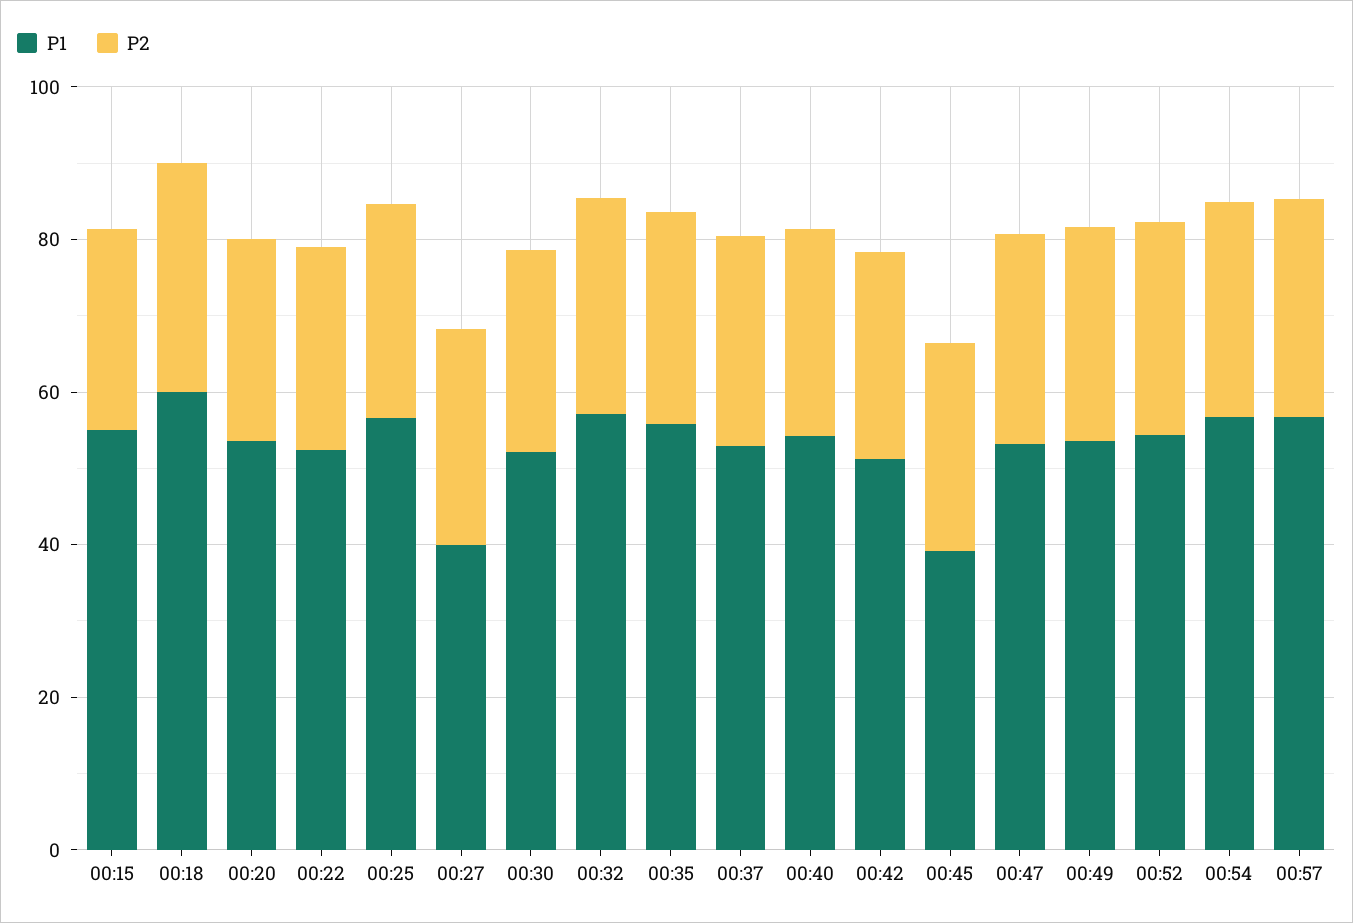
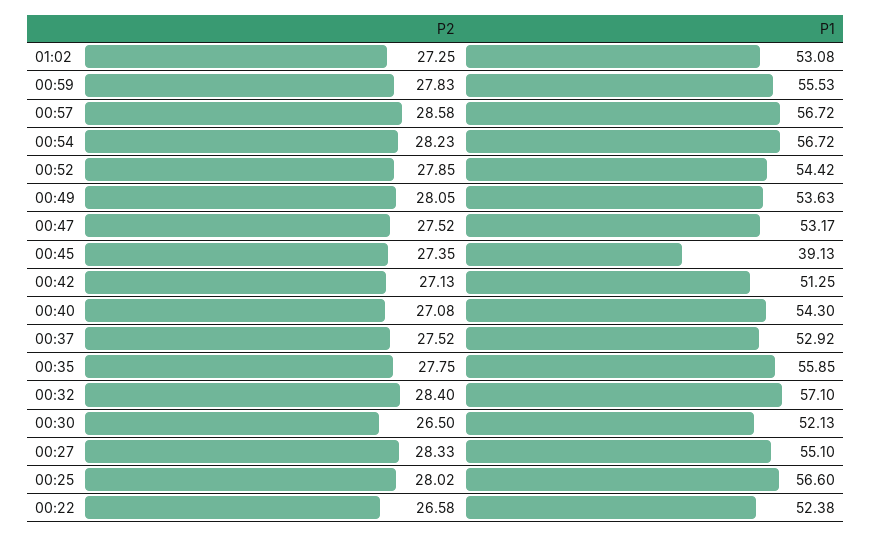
P1, 00:15: 55 -> none
P2, 00:15: 25 -> none
P1, 00:18: 60 -> none
P2, 00:18: 30 -> none
P1, 00:20: 55 -> none
P2, 00:20: 25 -> none
P1, 00:27: 40 -> 55.1
P2, 01:02: none -> 27.25
P1, 01:02: none -> 53.08
P2, 00:59: none -> 27.83
P1, 00:59: none -> 55.53

